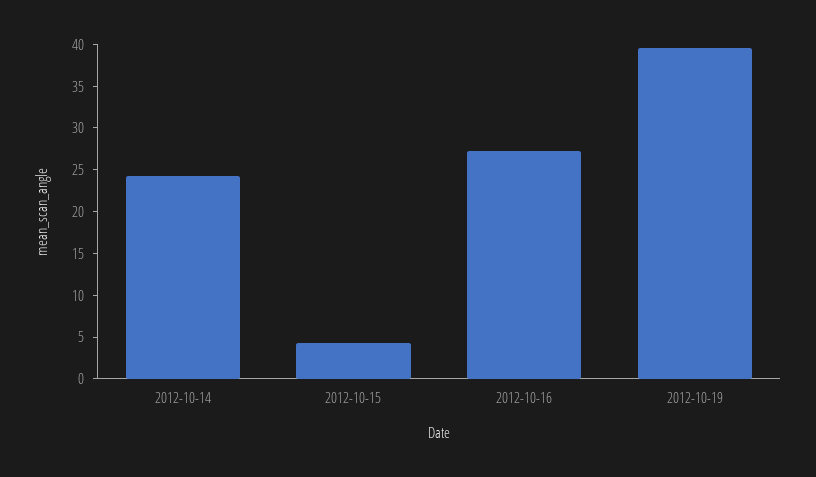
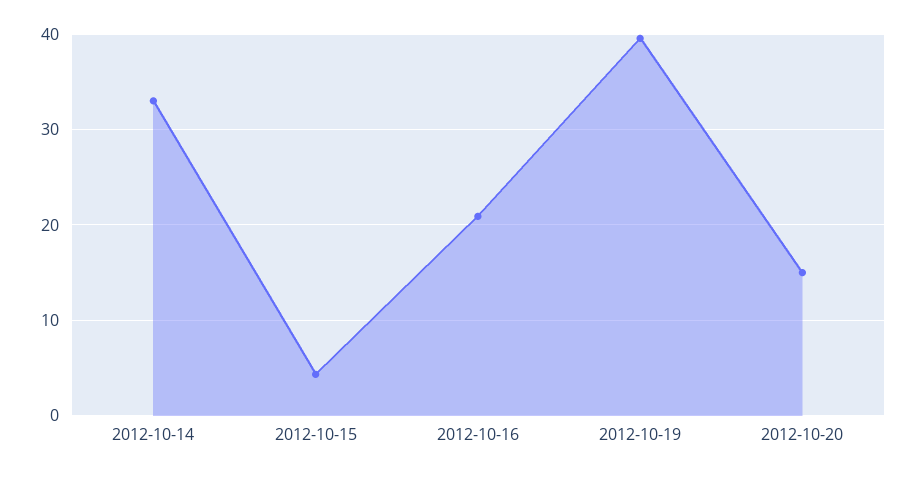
2012-10-14: 24 -> 33
2012-10-16: 27 -> 21
2012-10-20: none -> 15

